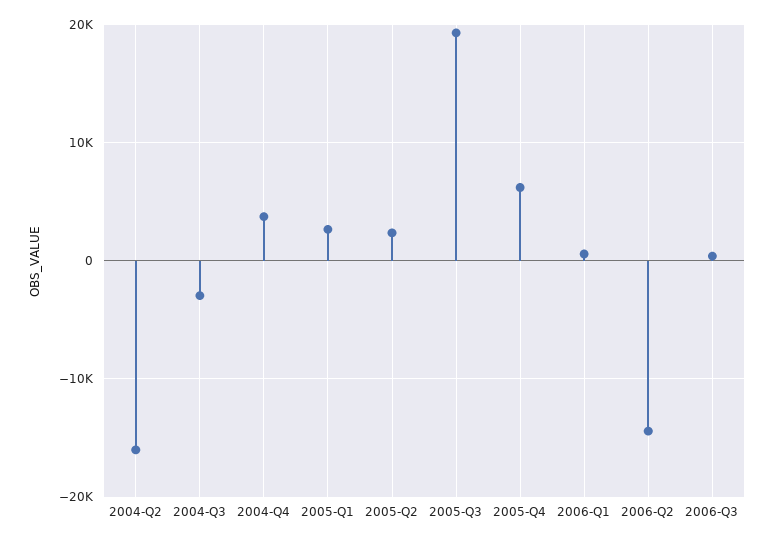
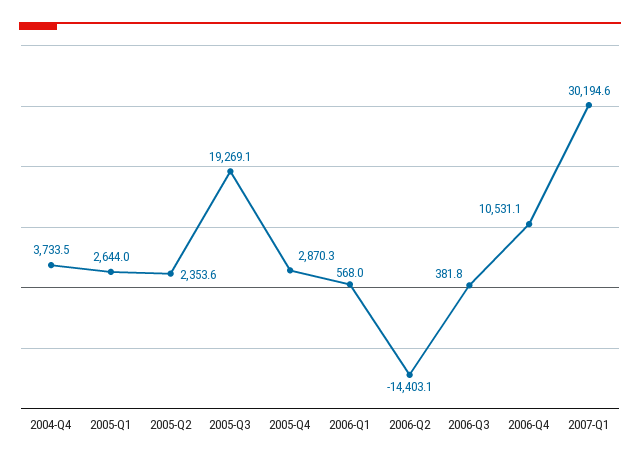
2004-Q2: -16000 -> none
2004-Q3: -3000 -> none
2005-Q4: 6000 -> 2870.3
2006-Q4: none -> 10531.1
2007-Q1: none -> 30194.6

